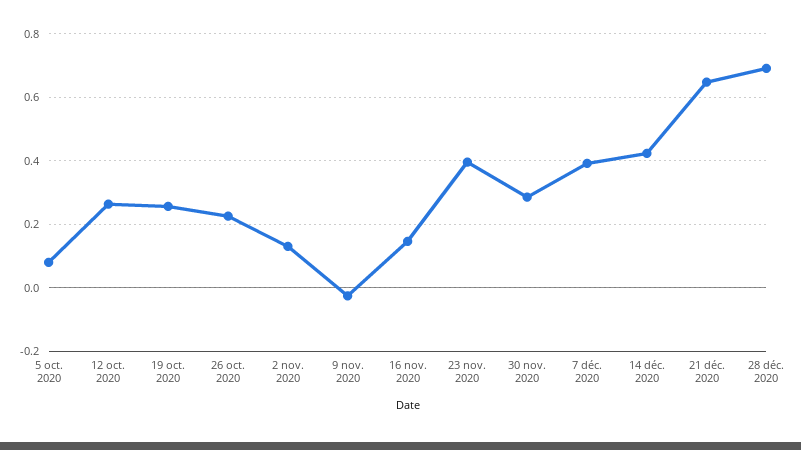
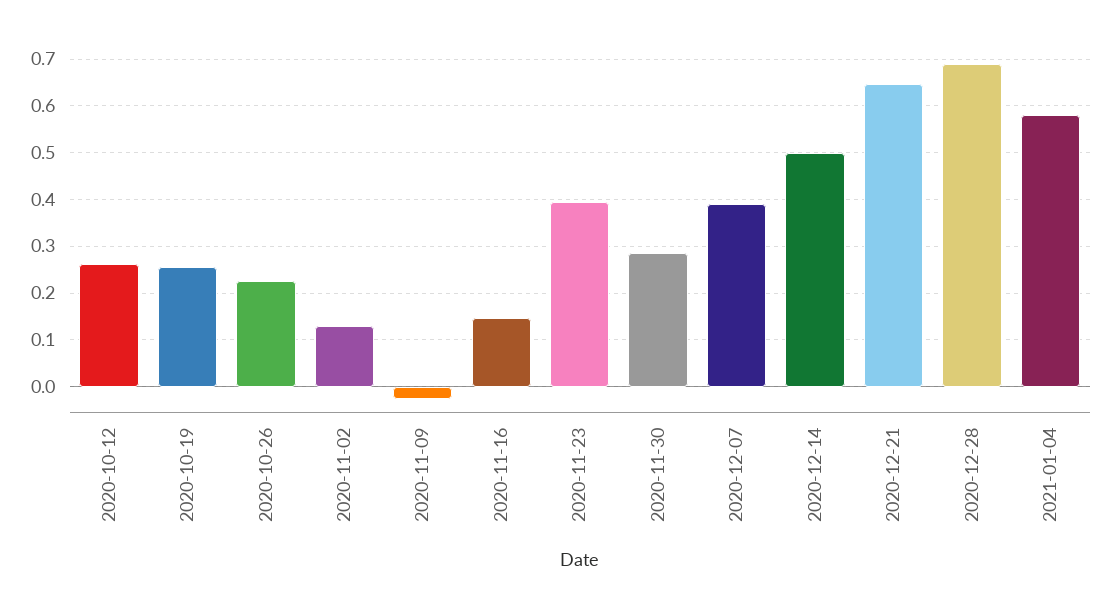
5 oct. 2020: 0.08 -> none
14 déc. 2020: 0.42 -> 0.5
2021-01-04: none -> 0.58

